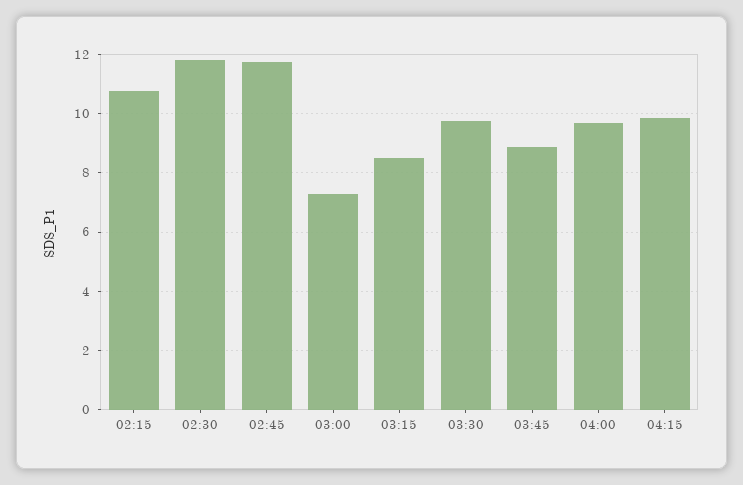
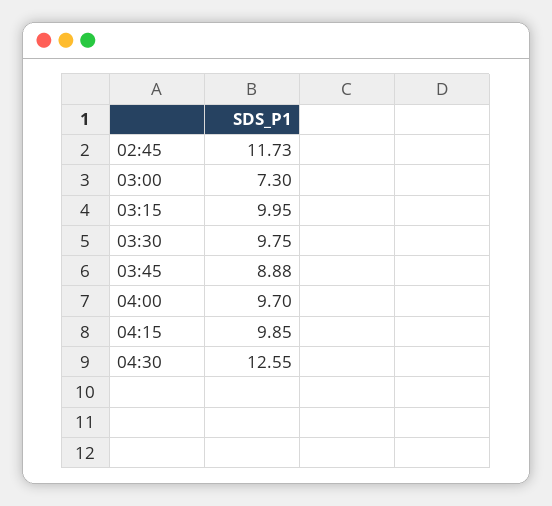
02:15: 10.75 -> none
02:30: 11.75 -> none
03:15: 8.5 -> 9.95
04:30: none -> 12.55

